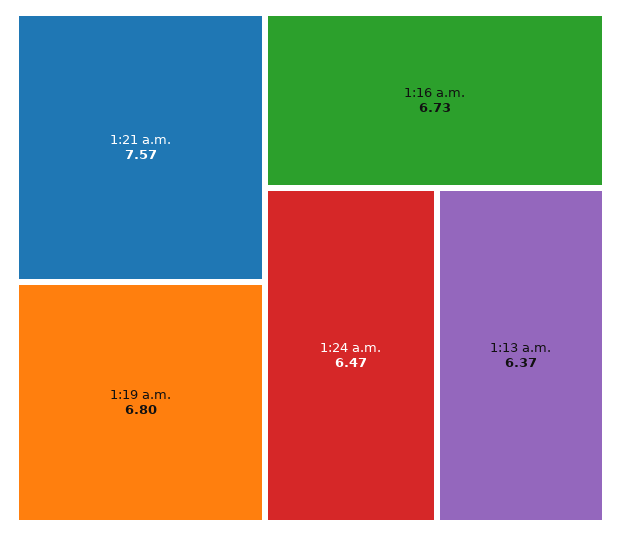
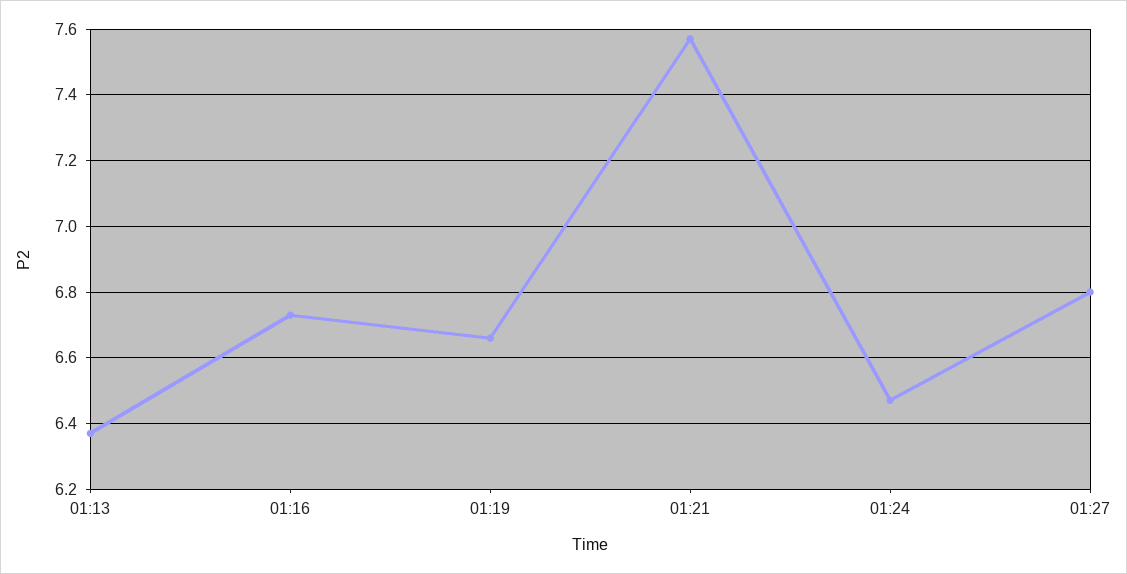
1:19 a.m.: 6.8 -> 6.65
01:27: none -> 6.8

